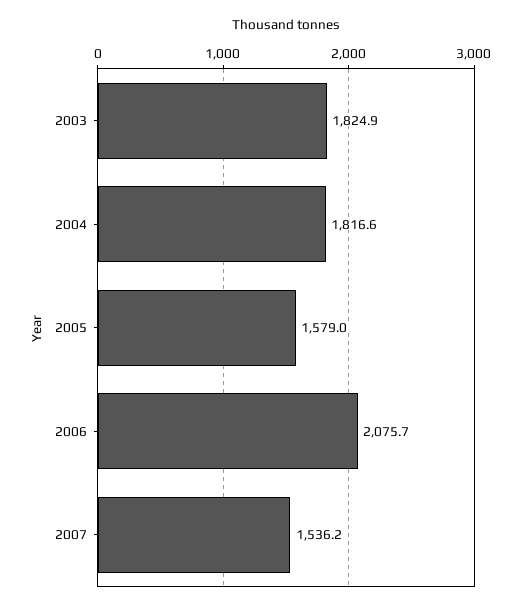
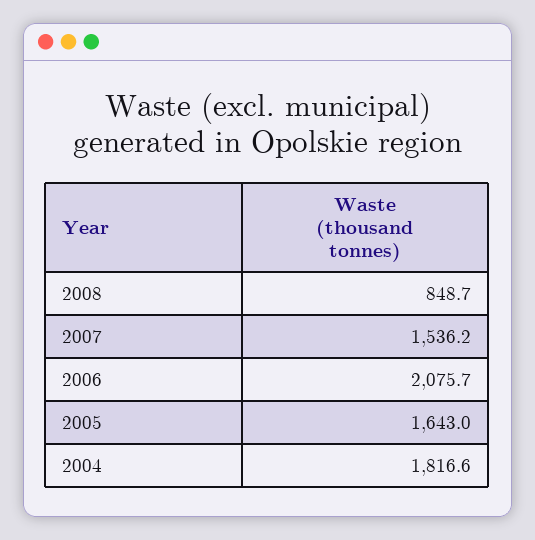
2003: 1824.9 -> none
2005: 1579 -> 1643
2008: none -> 848.7

